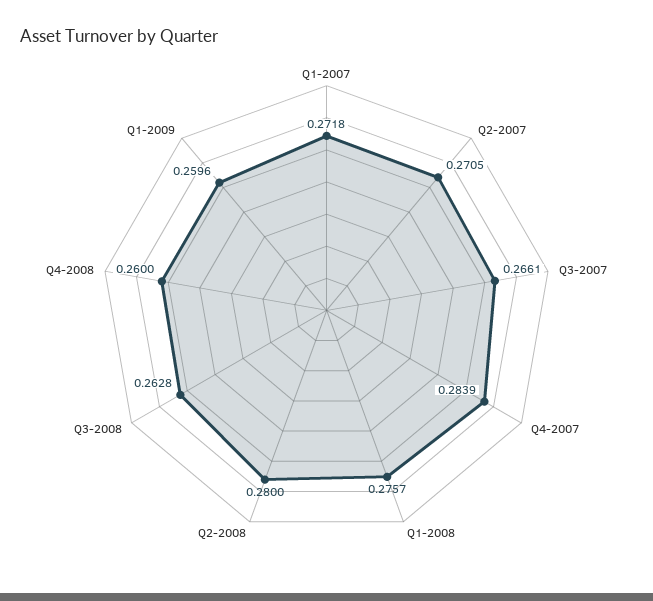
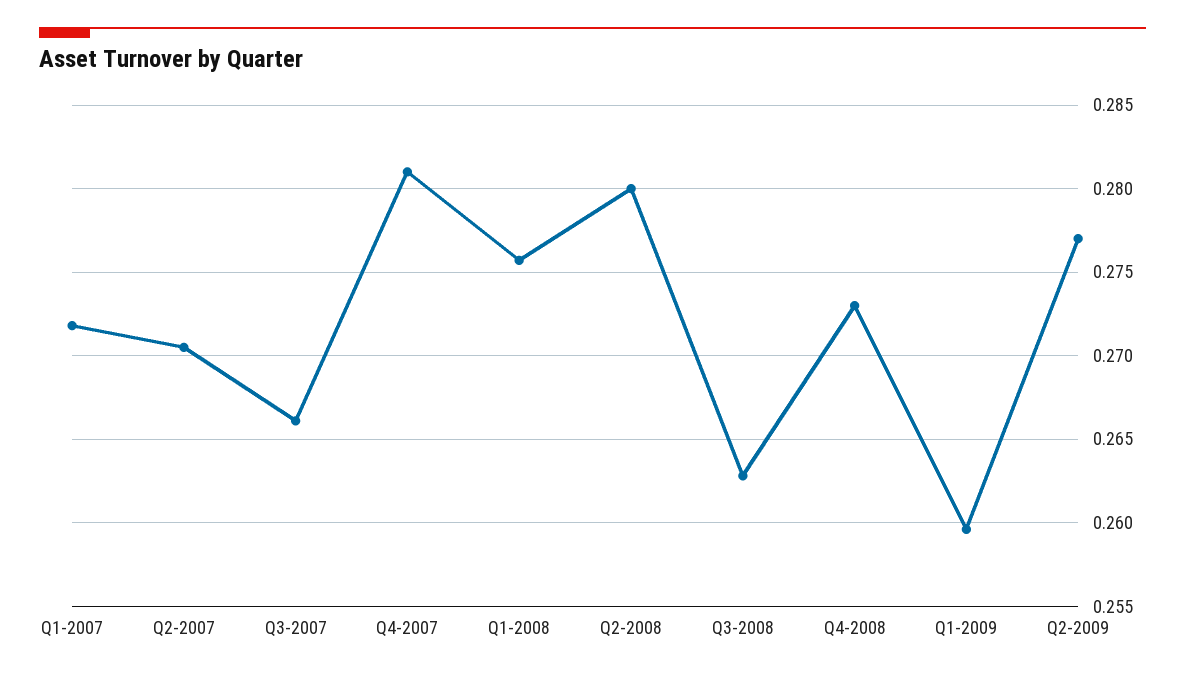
Q4-2007: 0.2839 -> 0.281
Q4-2008: 0.26 -> 0.273
Q2-2009: none -> 0.277

